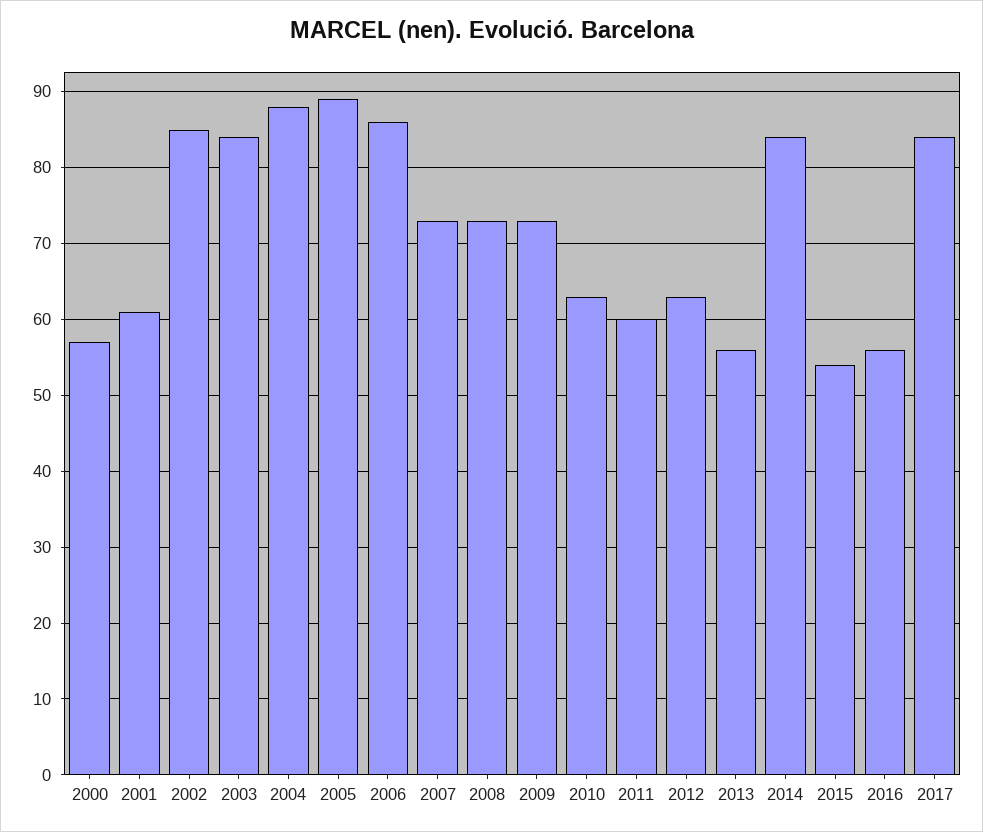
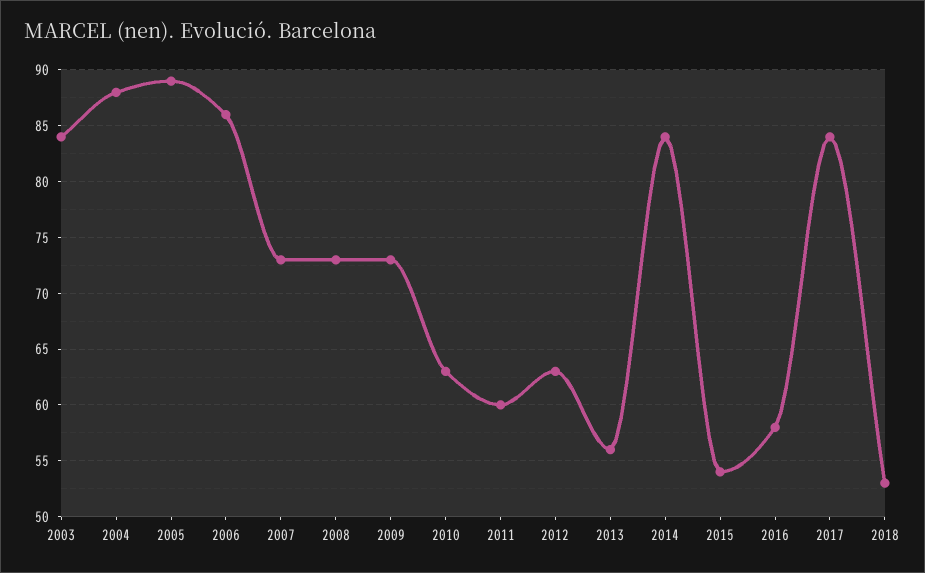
2000: 57 -> none
2001: 61 -> none
2002: 85 -> none
2016: 56 -> 58
2018: none -> 53

